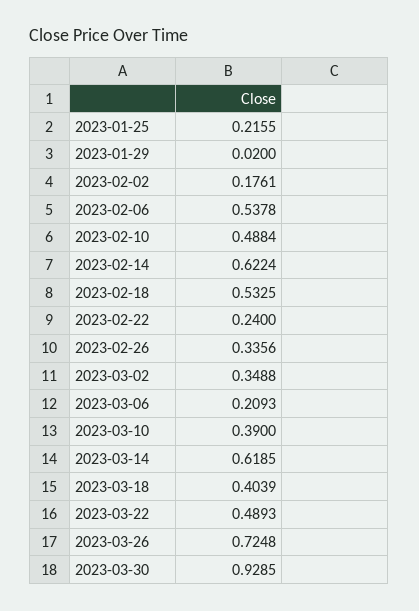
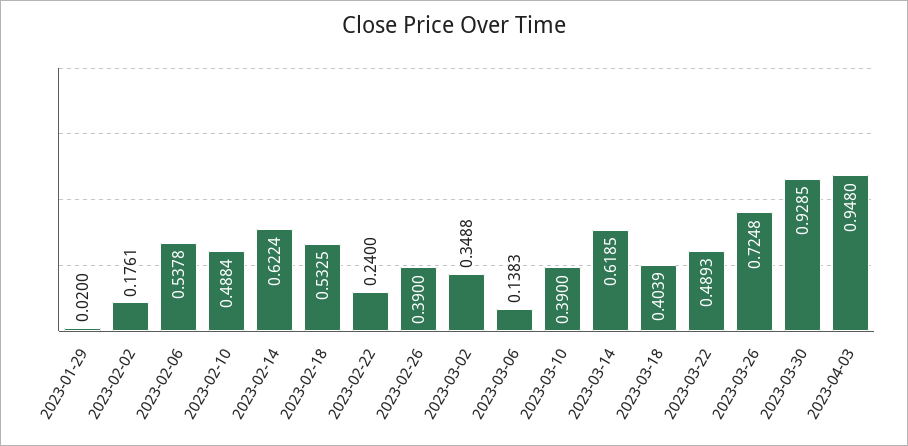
2023-01-25: 0.2155 -> none
2023-02-26: 0.3356 -> 0.39
2023-03-06: 0.2093 -> 0.1383
2023-04-03: none -> 0.948

